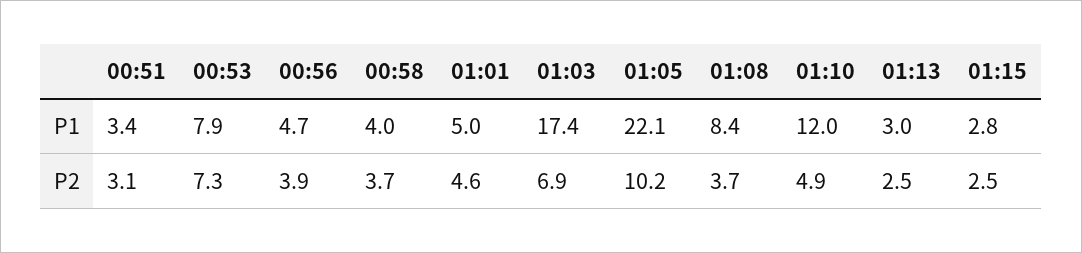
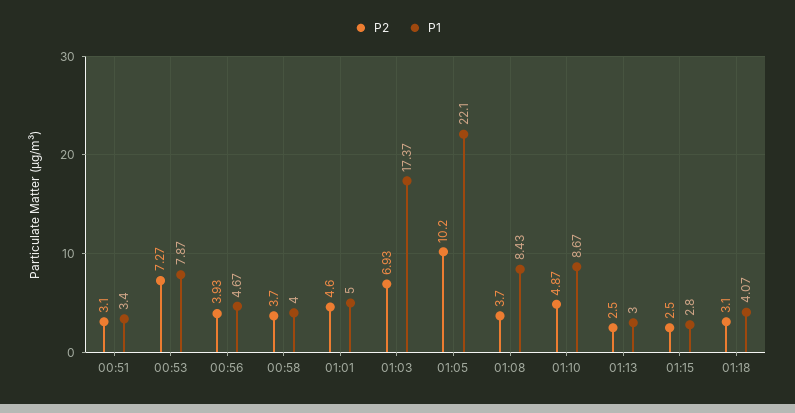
P1, 01:10: 12 -> 8.67
P2, 01:18: none -> 3.1
P1, 01:18: none -> 4.07

